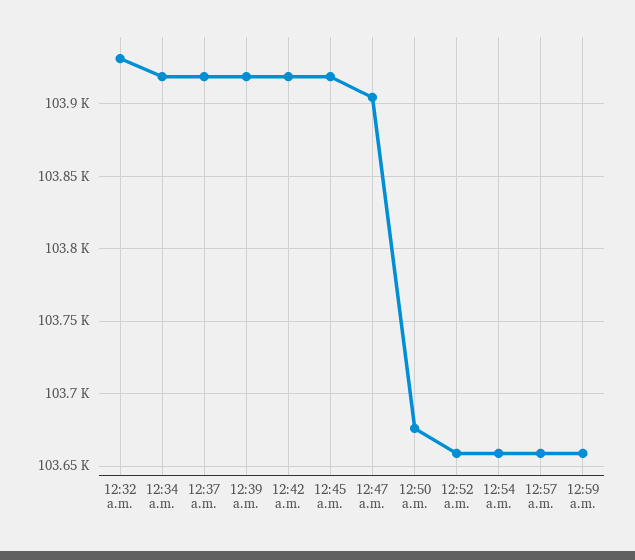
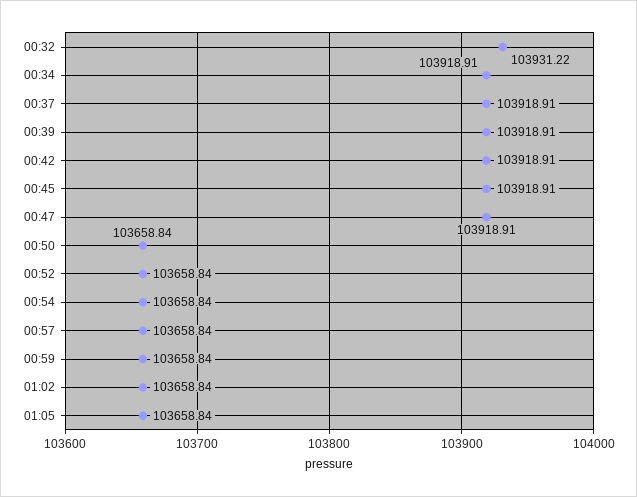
12:47 a.m.: 103905 -> 103918.91
12:50 a.m.: 103675 -> 103658.84
01:02: none -> 103658.84
01:05: none -> 103658.84

